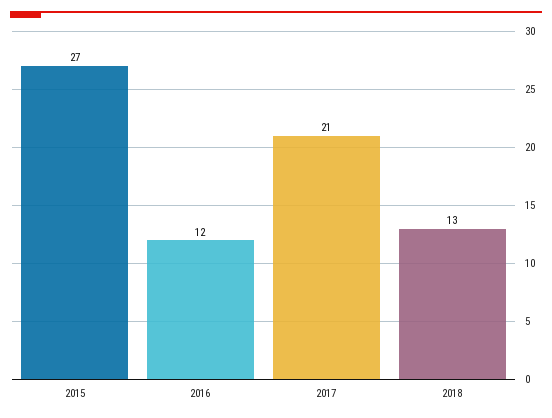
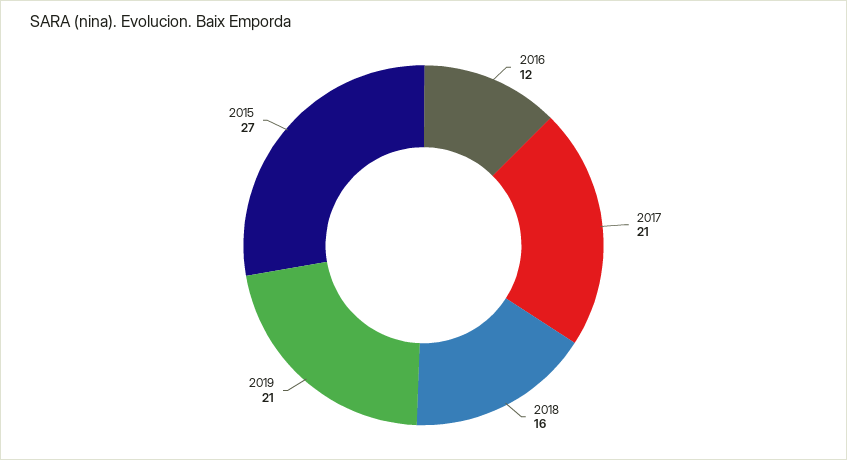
2018: 13 -> 16
2019: none -> 21

